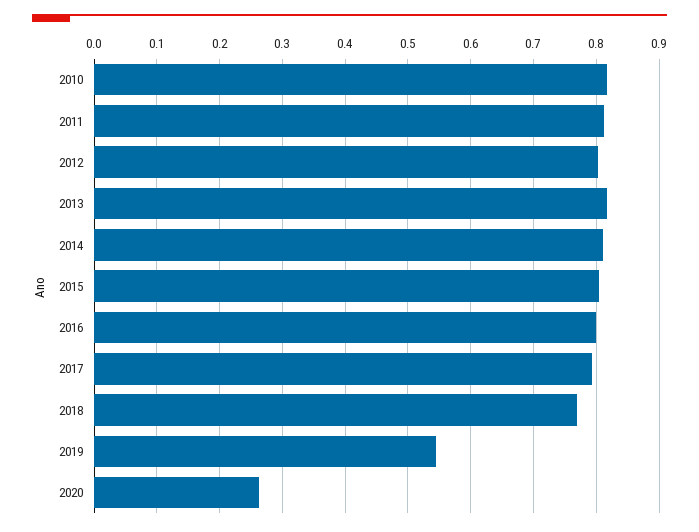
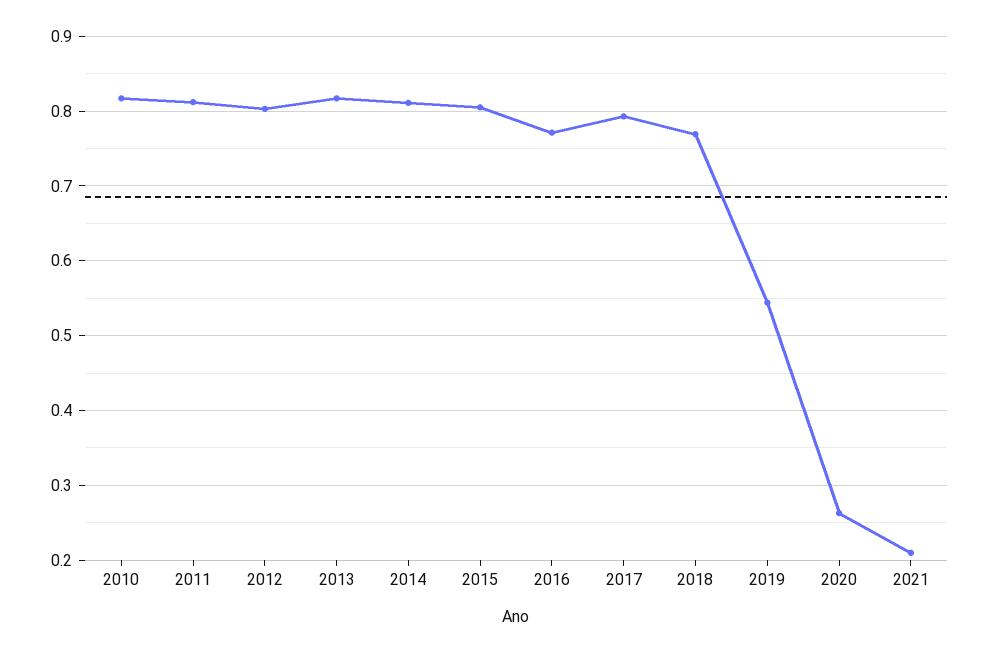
2016: 0.8 -> 0.77
2021: none -> 0.21

